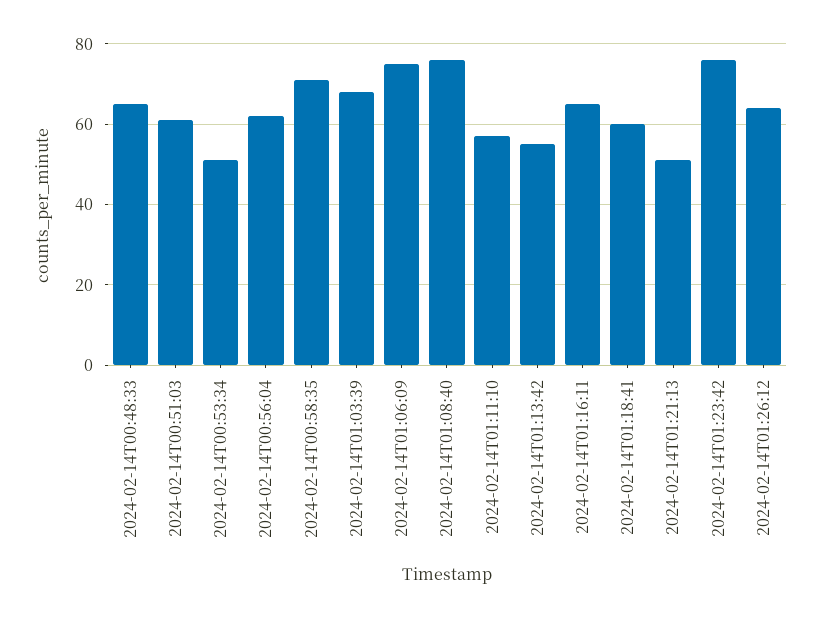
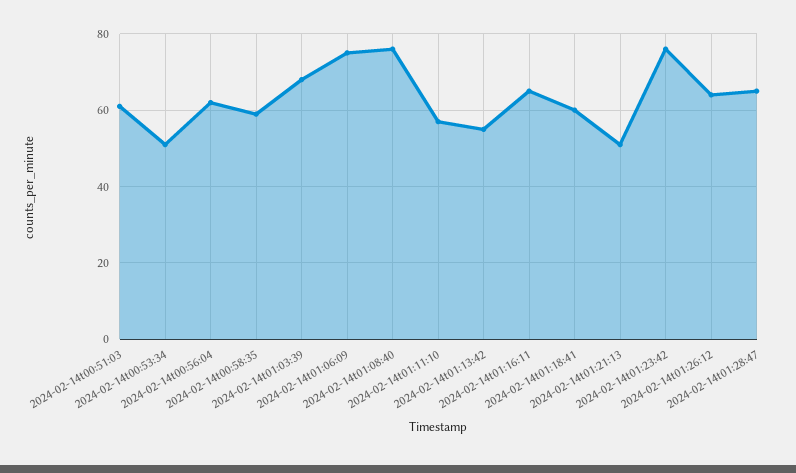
2024-02-14T00:48:33: 65 -> none
2024-02-14T00:58:35: 70 -> 60
2024-02-14t01:28:47: none -> 65

